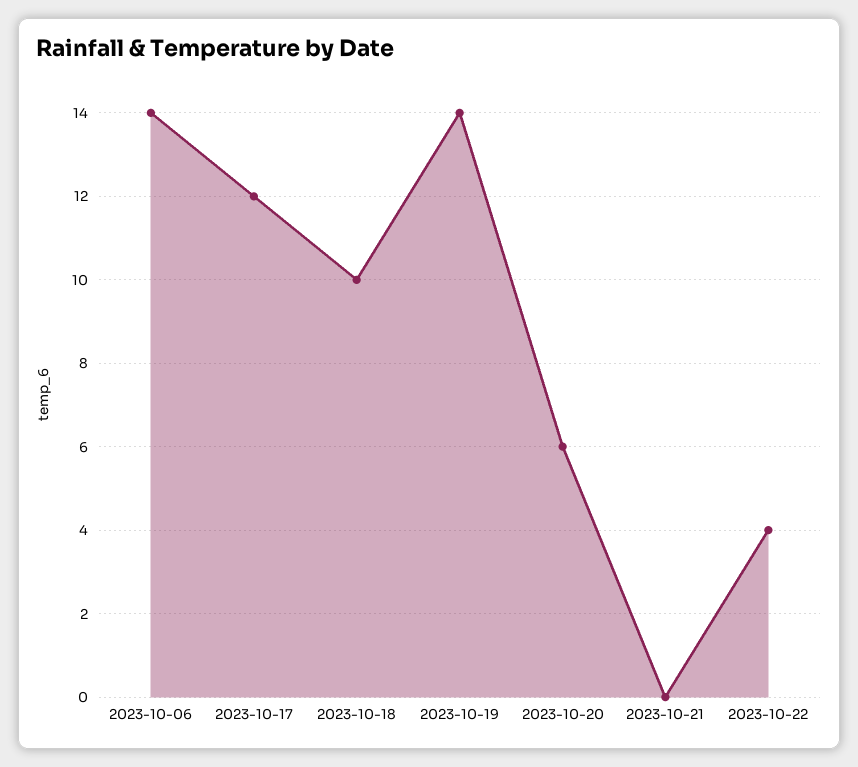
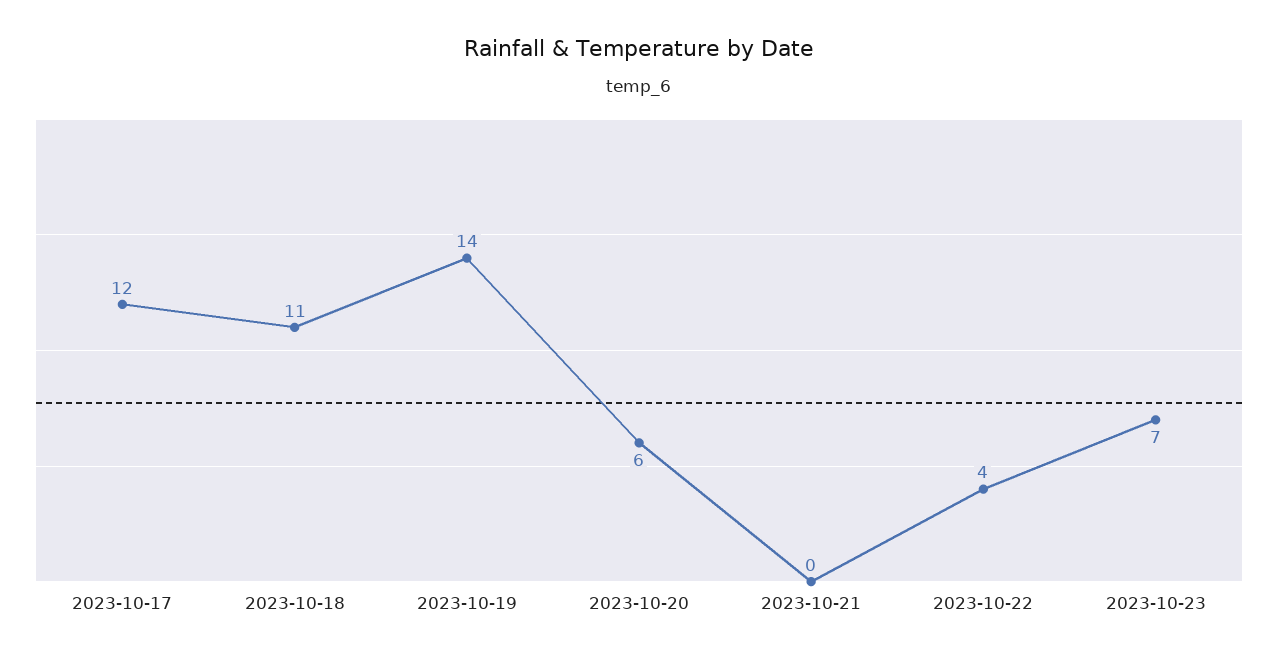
2023-10-06: 14 -> none
2023-10-18: 10 -> 11
2023-10-23: none -> 7

